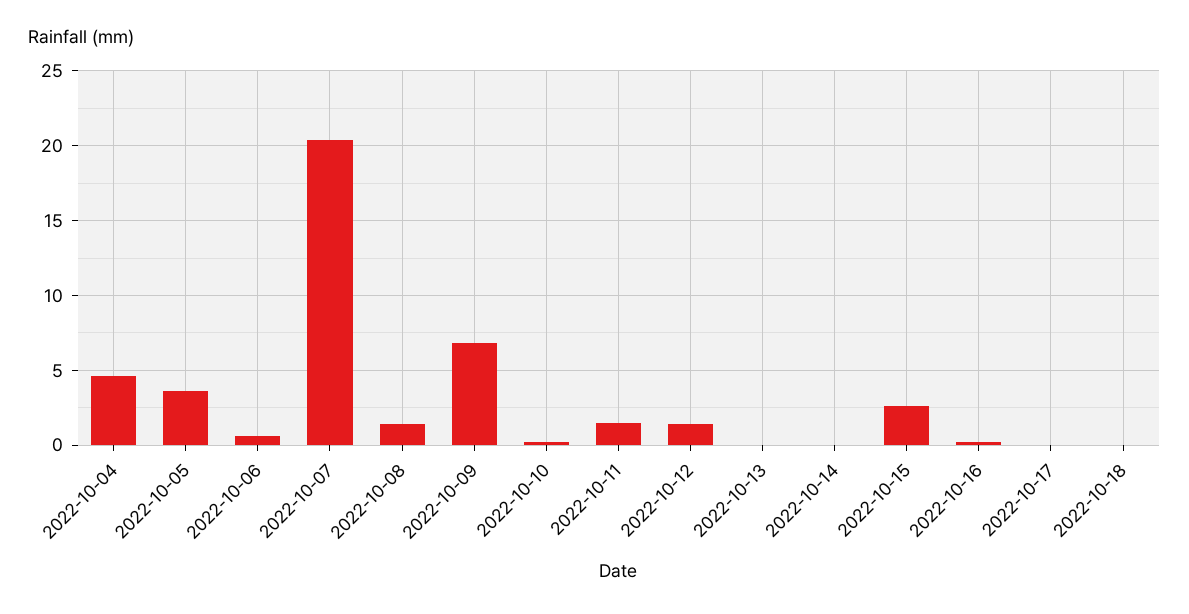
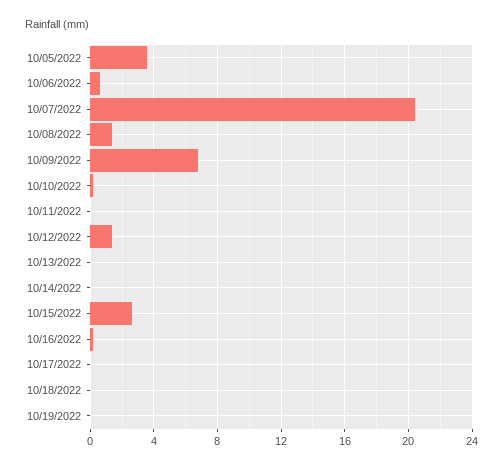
2022-10-04: 4.5 -> none
2022-10-11: 1.5 -> 0
10/19/2022: none -> 0

